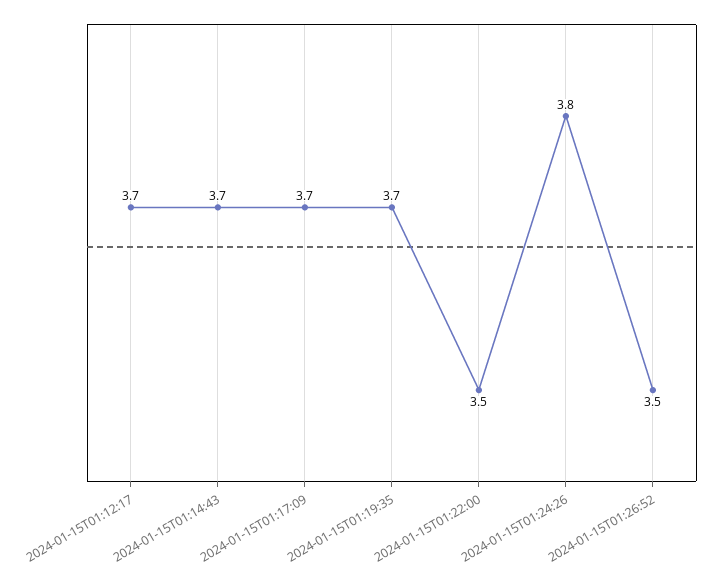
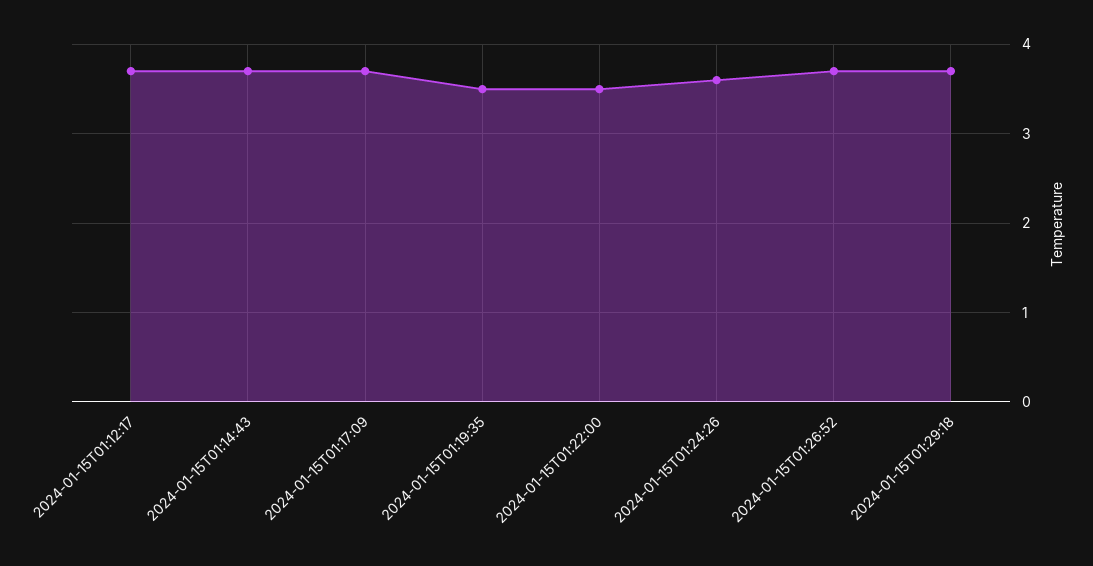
2024-01-15T01:19:35: 3.7 -> 3.5
2024-01-15T01:24:26: 3.8 -> 3.6
2024-01-15T01:26:52: 3.5 -> 3.7
2024-01-15T01:29:18: none -> 3.7

